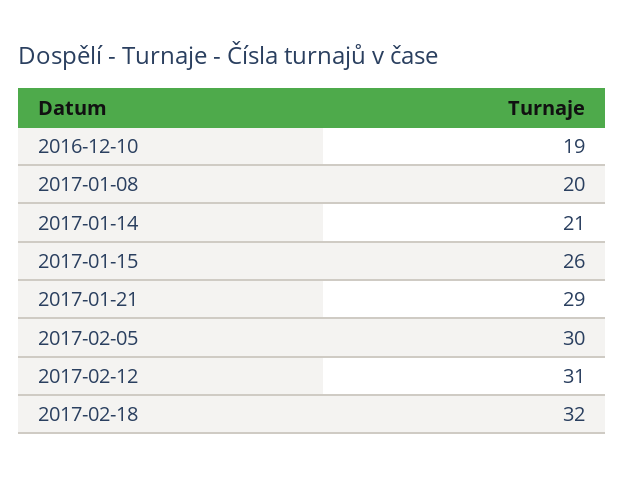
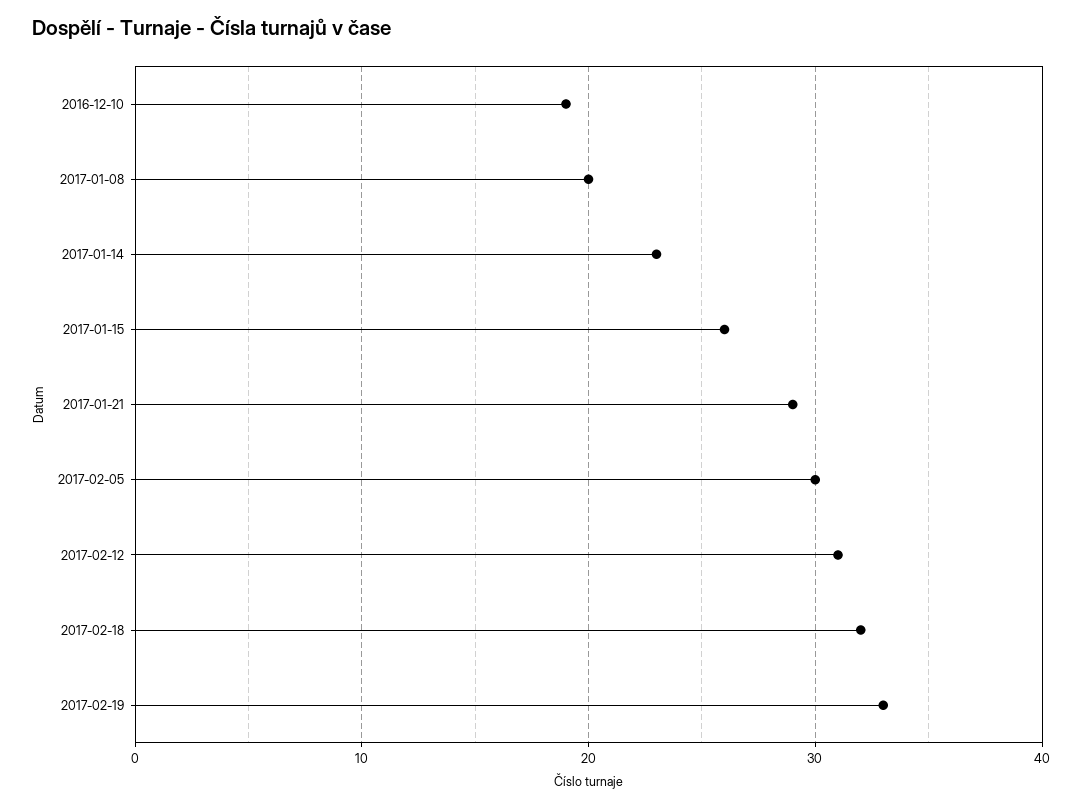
2017-01-14: 21 -> 23
2017-02-19: none -> 33

